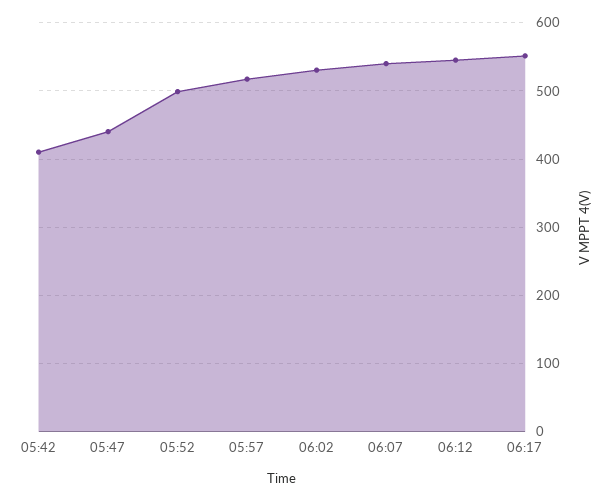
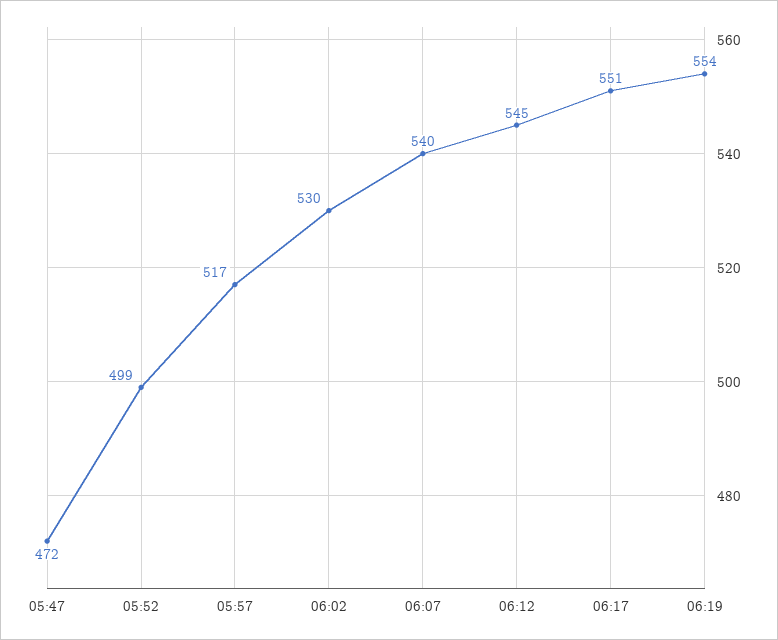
05:42: 410 -> none
05:47: 440 -> 472
06:19: none -> 554

